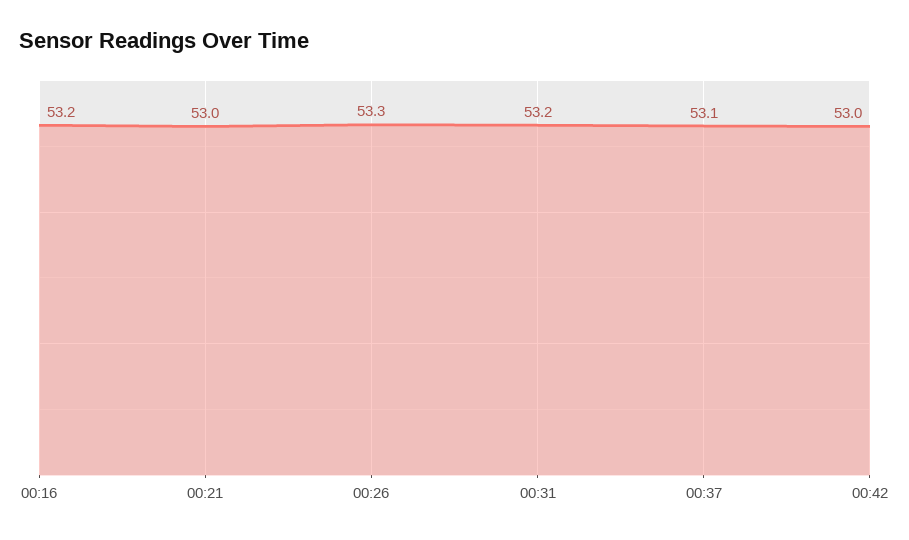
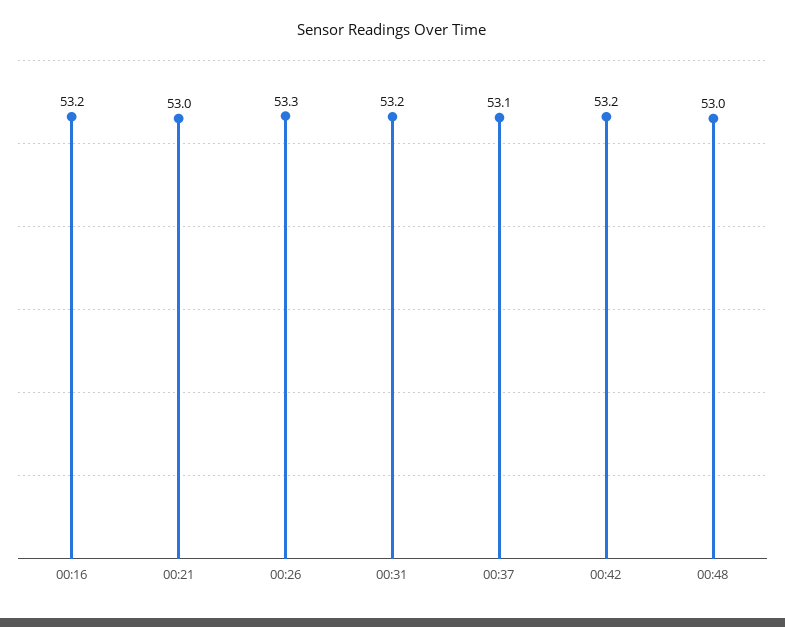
00:42: 53 -> 53.2
00:48: none -> 53

